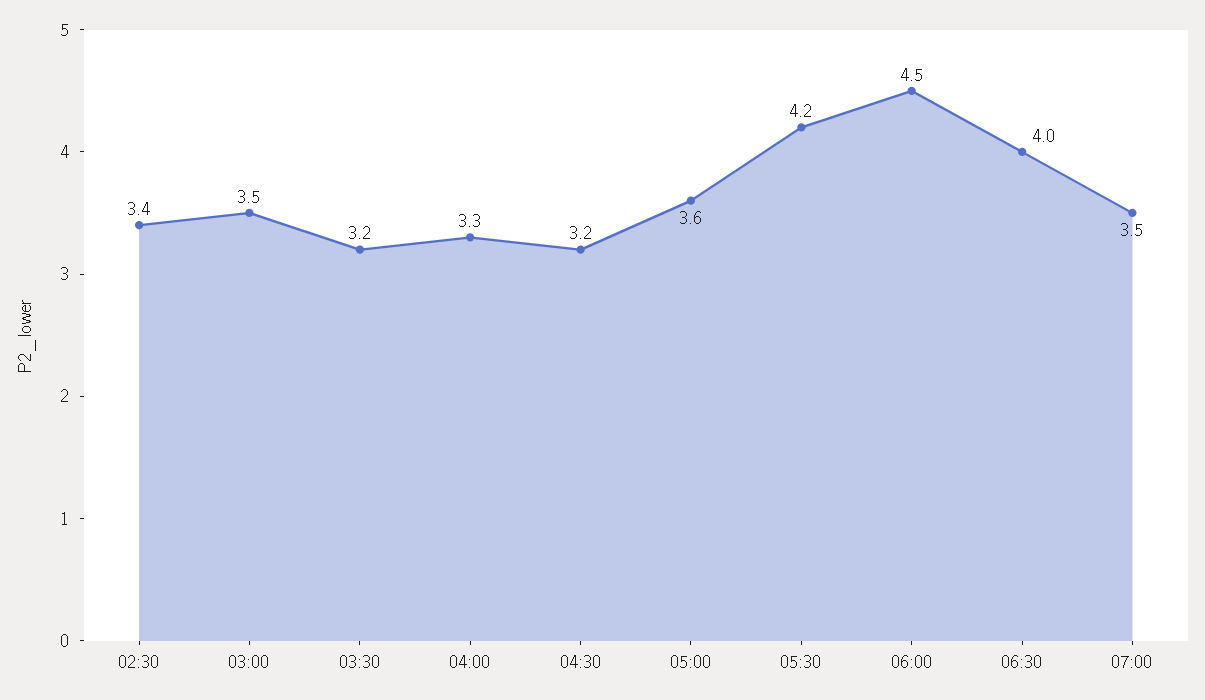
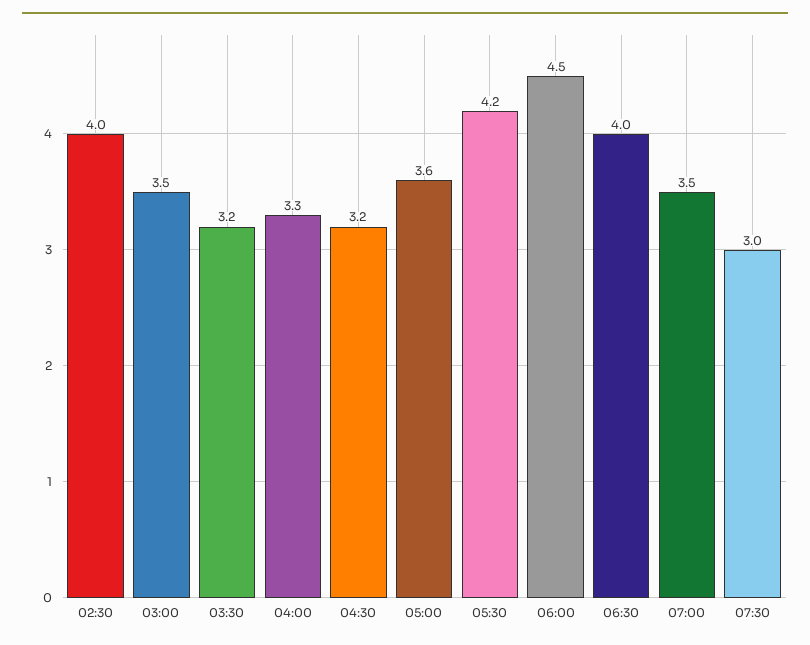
02:30: 3.4 -> 4
07:30: none -> 3

